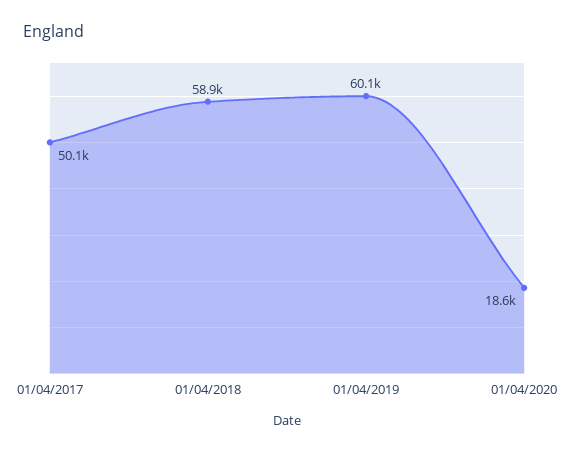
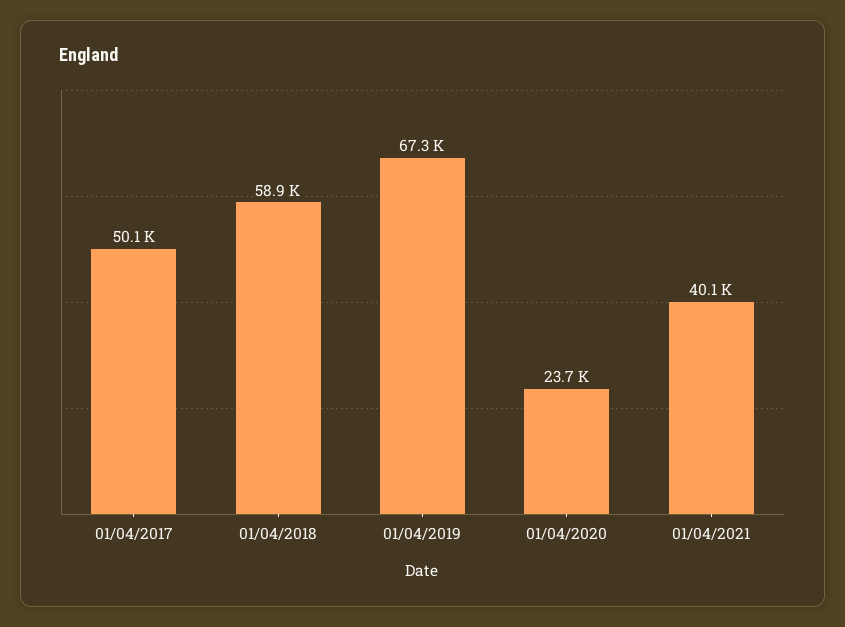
01/04/2019: 60100 -> 67300
01/04/2020: 18600 -> 23700
01/04/2021: none -> 40100

